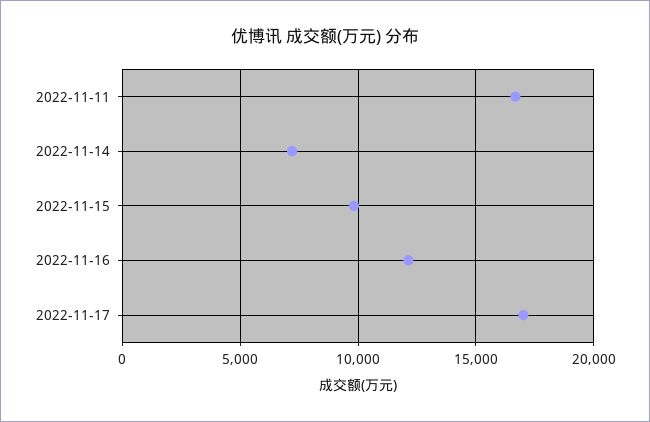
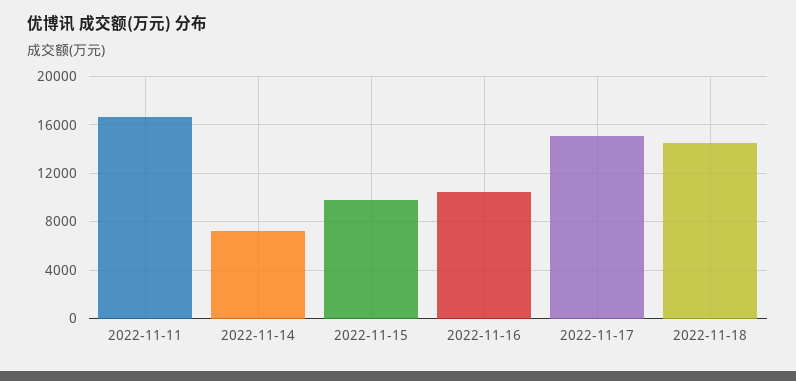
2022-11-16: 12000 -> 10500
2022-11-17: 17000 -> 15000
2022-11-18: none -> 14500

